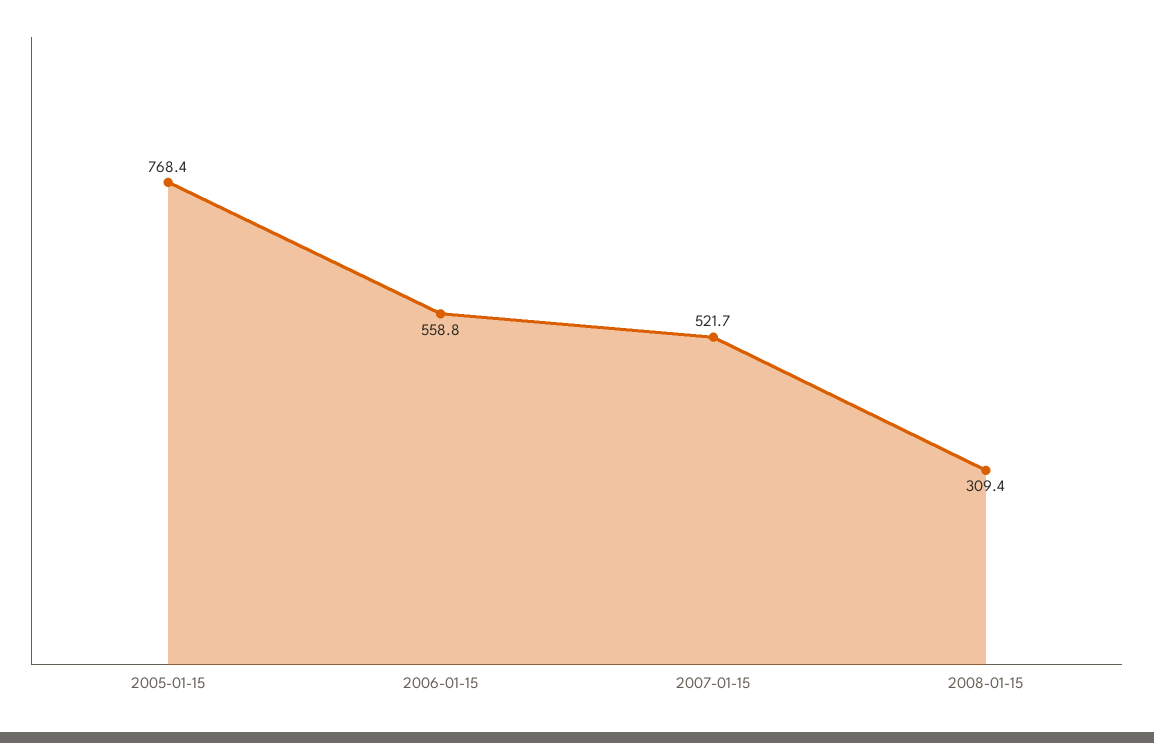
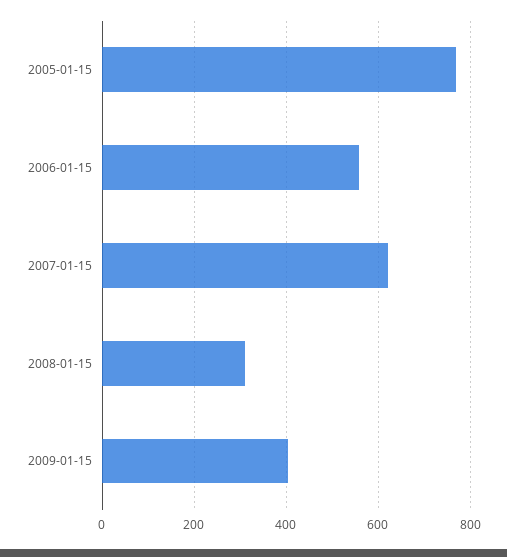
2007-01-15: 521.7 -> 620
2009-01-15: none -> 400

